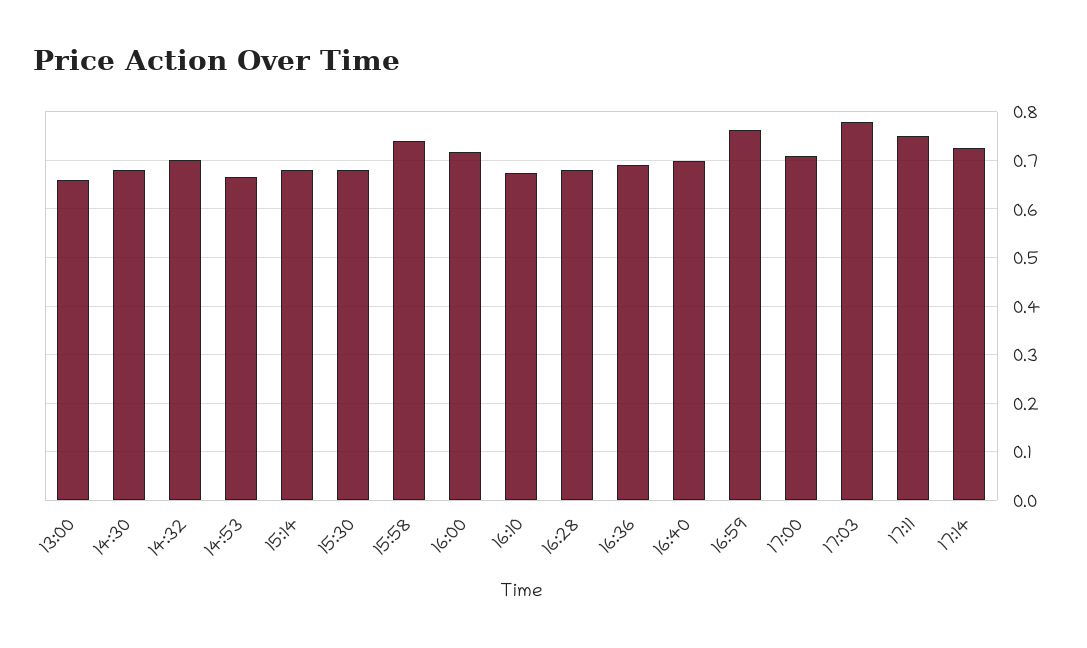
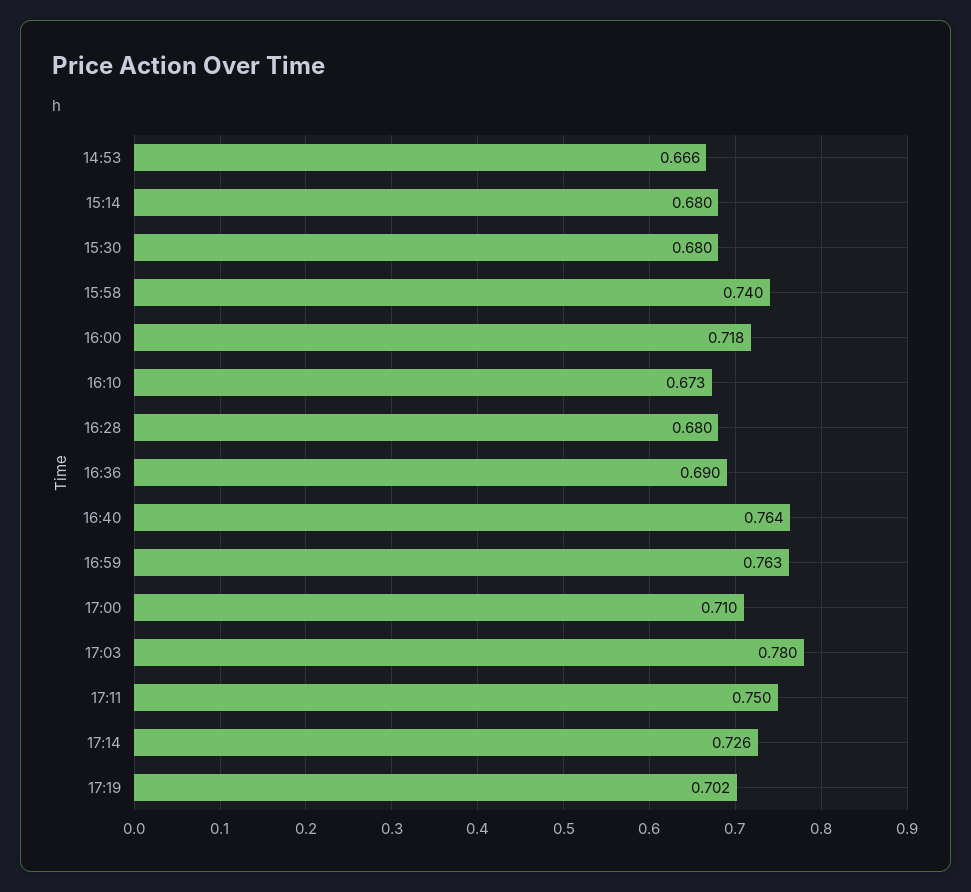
13:00: 0.66 -> none
14:30: 0.68 -> none
14:32: 0.7 -> none
16:40: 0.7 -> 0.764
17:19: none -> 0.702

